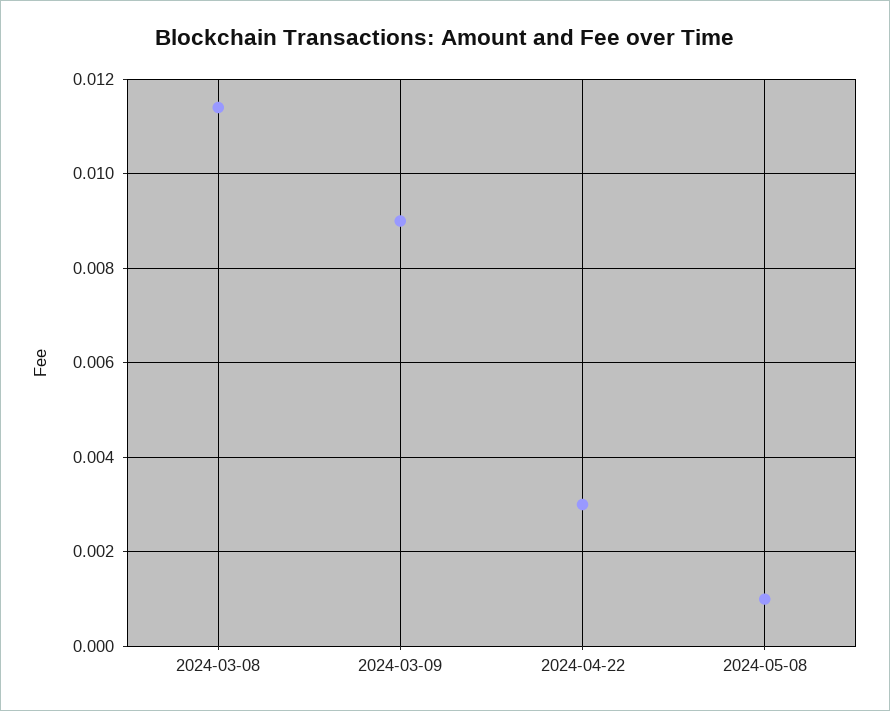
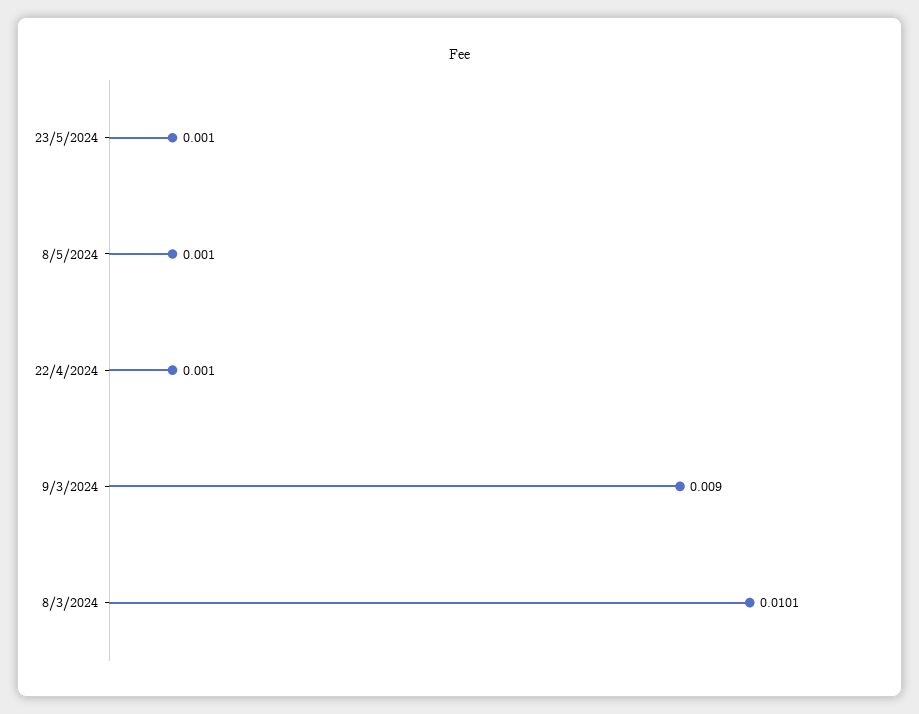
2024-03-08: 0.0115 -> 0.0101
2024-04-22: 0.003 -> 0.001
23/5/2024: none -> 0.001

